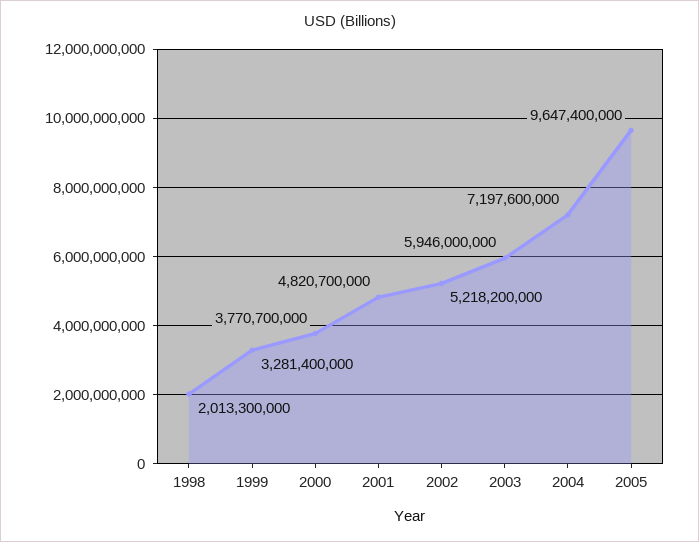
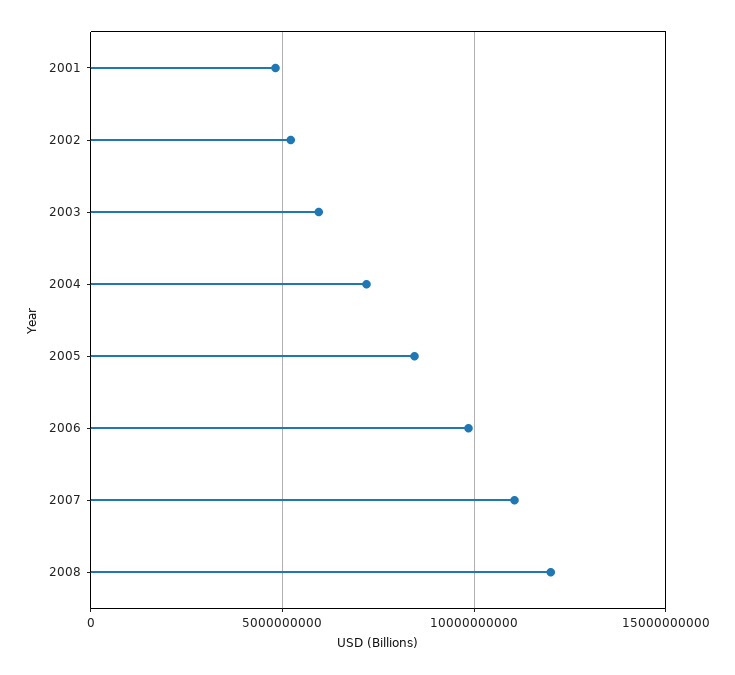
1998: 2013300000 -> none
1999: 3281400000 -> none
2000: 3770700000 -> none
2005: 9647400000 -> 8500000000
2006: none -> 10000000000
2007: none -> 11000000000
2008: none -> 12000000000

